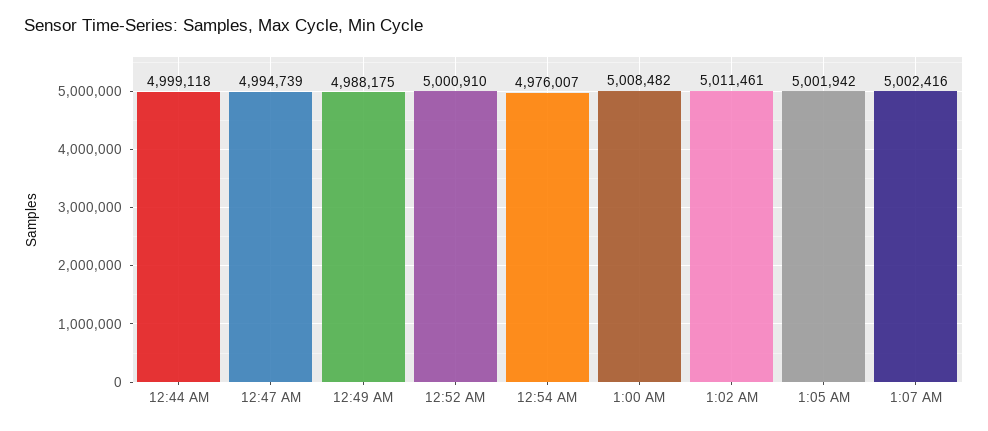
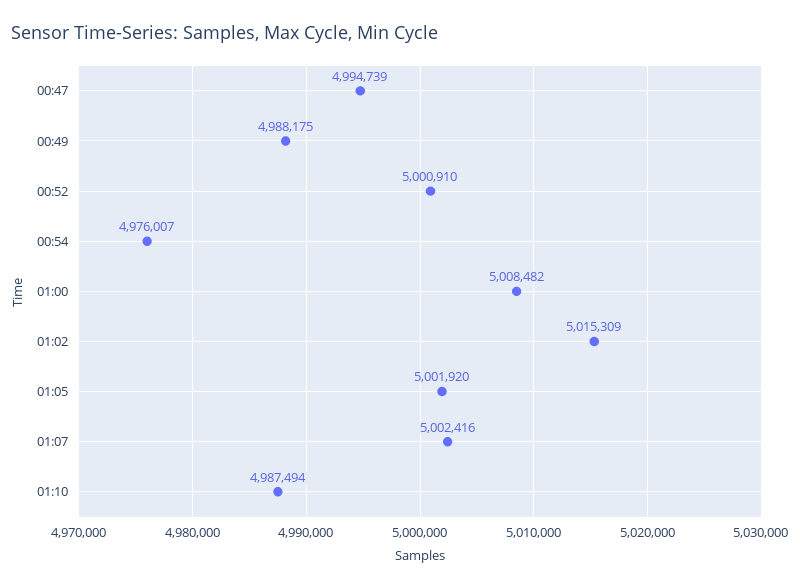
12:44 AM: 4999118 -> none
1:02 AM: 5011461 -> 5015309
1:05 AM: 5001942 -> 5001920
01:10: none -> 4987494

